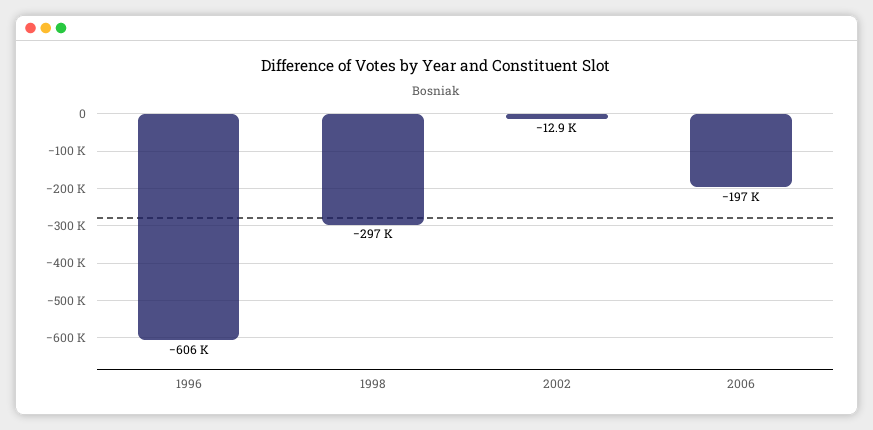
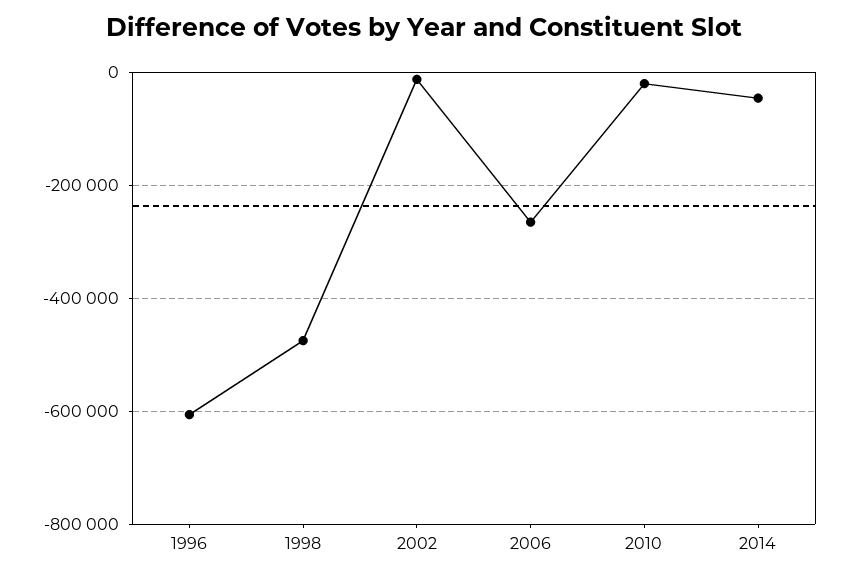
1998: -297000 -> -480000
2006: -197000 -> -260000
2010: none -> -20000
2014: none -> -40000

